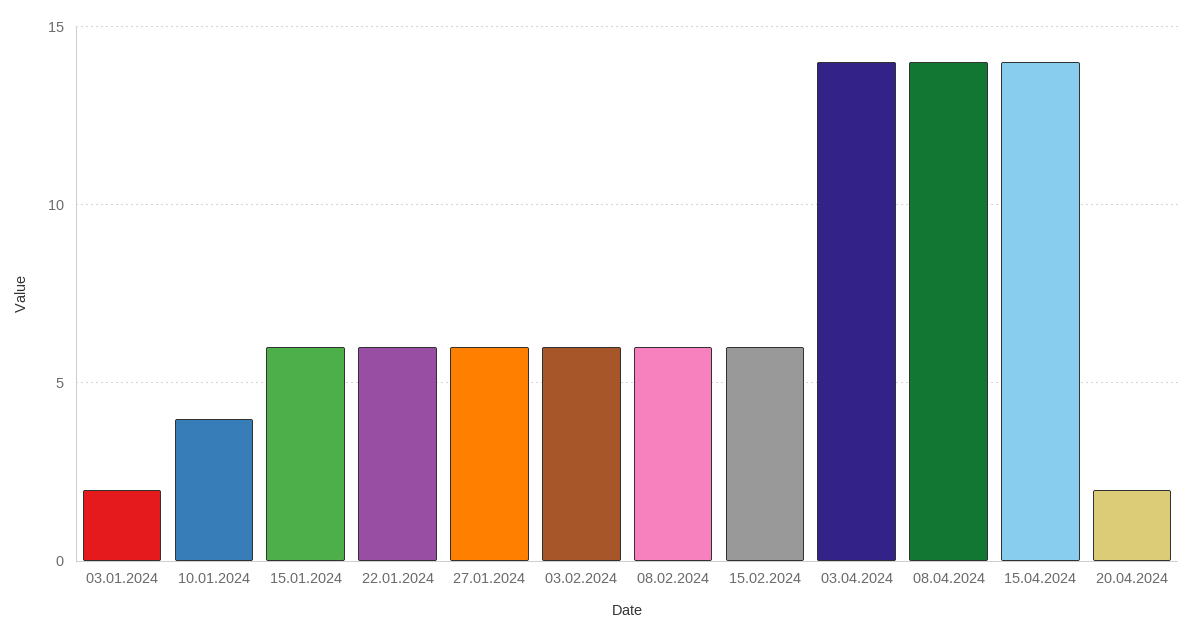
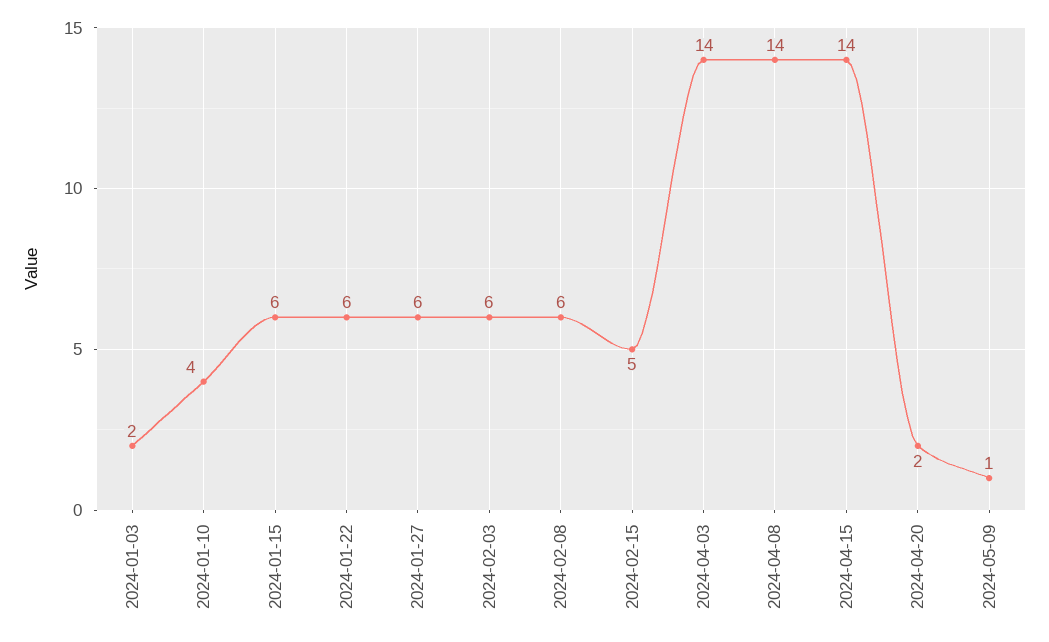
15.02.2024: 6 -> 5
2024-05-09: none -> 1

